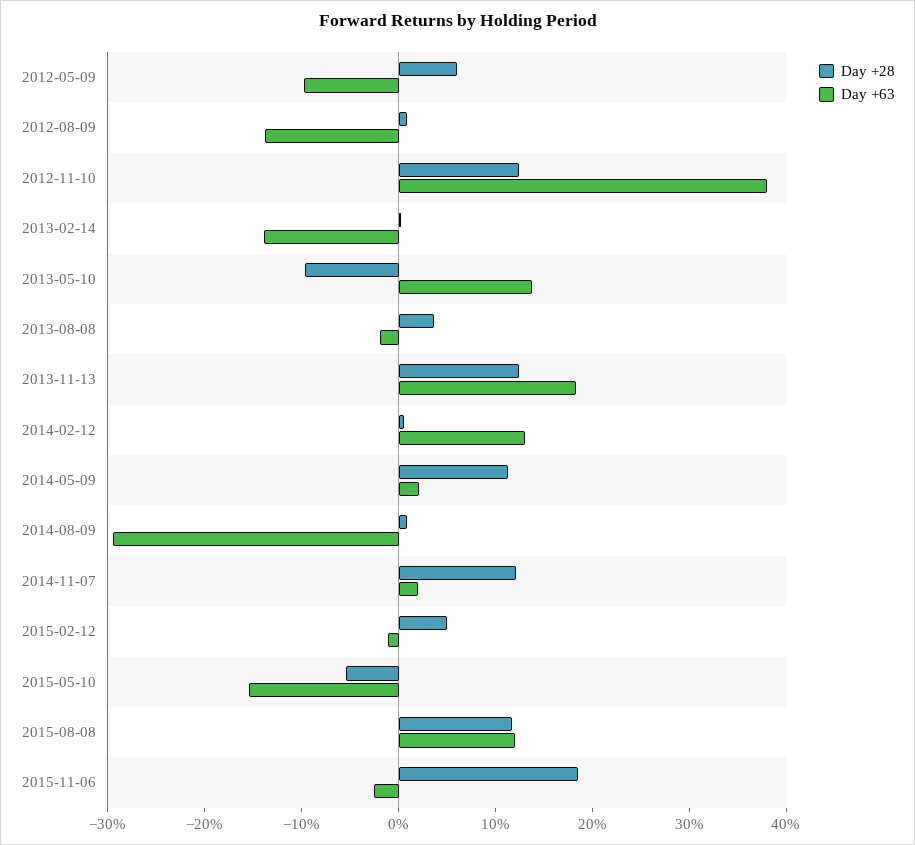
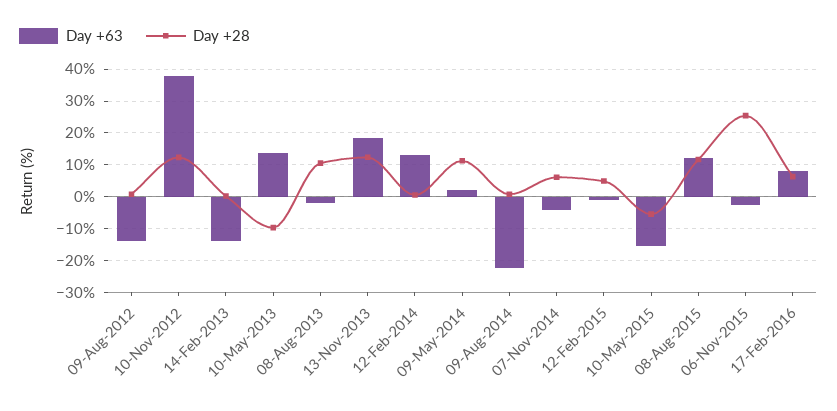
Day +28, 2012-05-09: 6 -> none
Day +63, 2012-05-09: -10 -> none
Day +28, 2013-08-08: 4 -> 10
Day +63, 2014-08-09: -30 -> -22
Day +28, 2014-11-07: 12 -> 6
Day +63, 2014-11-07: 2 -> -4
Day +28, 2015-11-06: 18 -> 26
Day +63, 17-Feb-2016: none -> 8
Day +28, 17-Feb-2016: none -> 6

